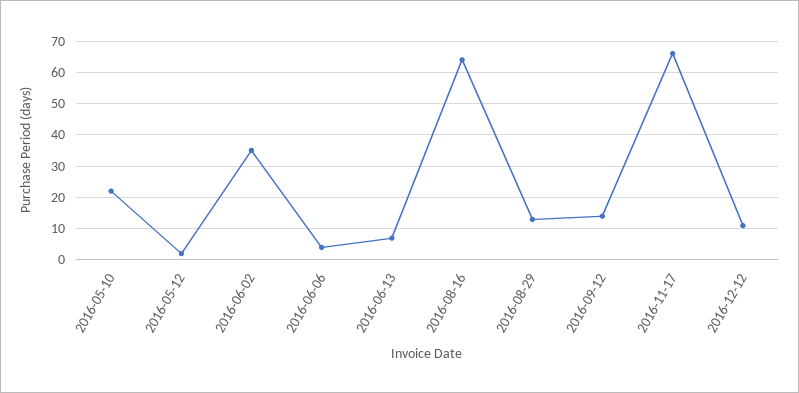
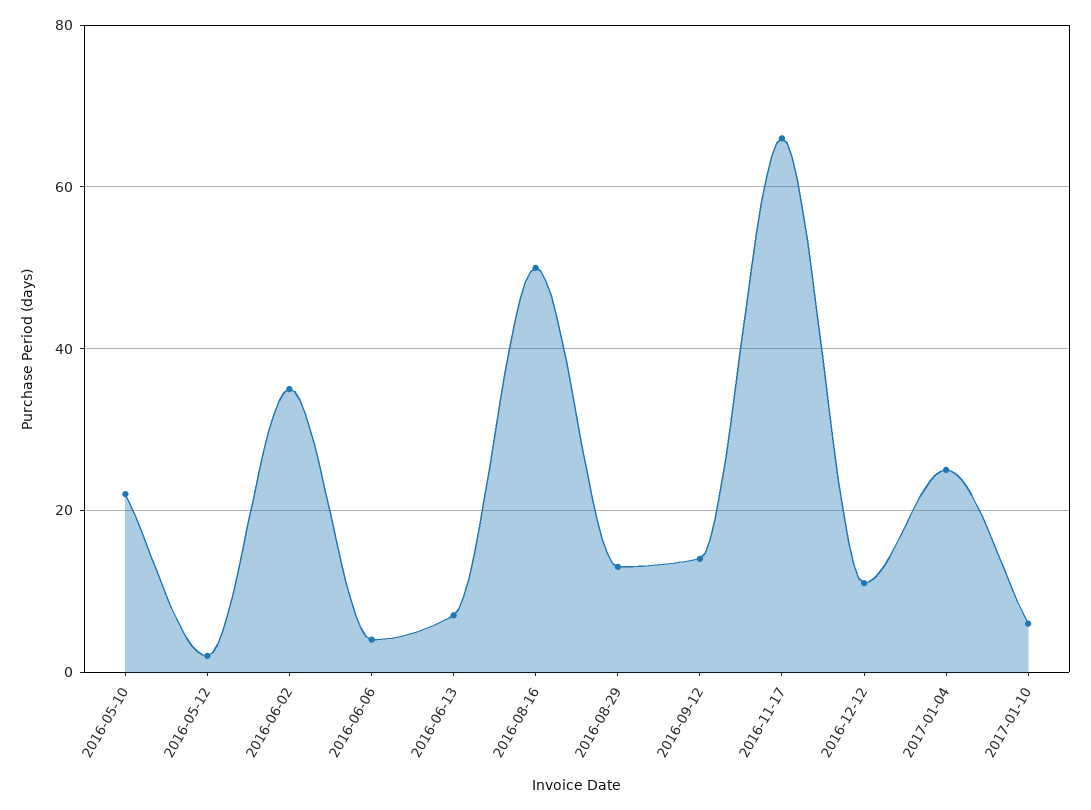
2016-08-16: 65 -> 50
2017-01-04: none -> 25
2017-01-10: none -> 5

